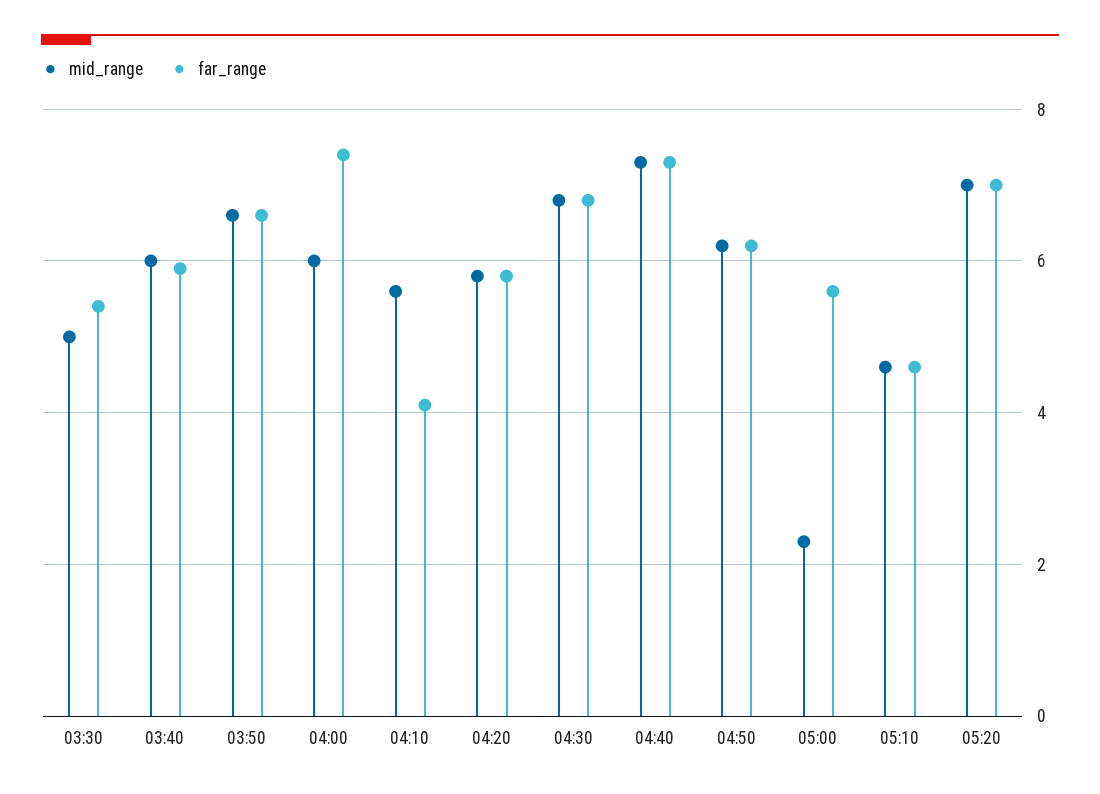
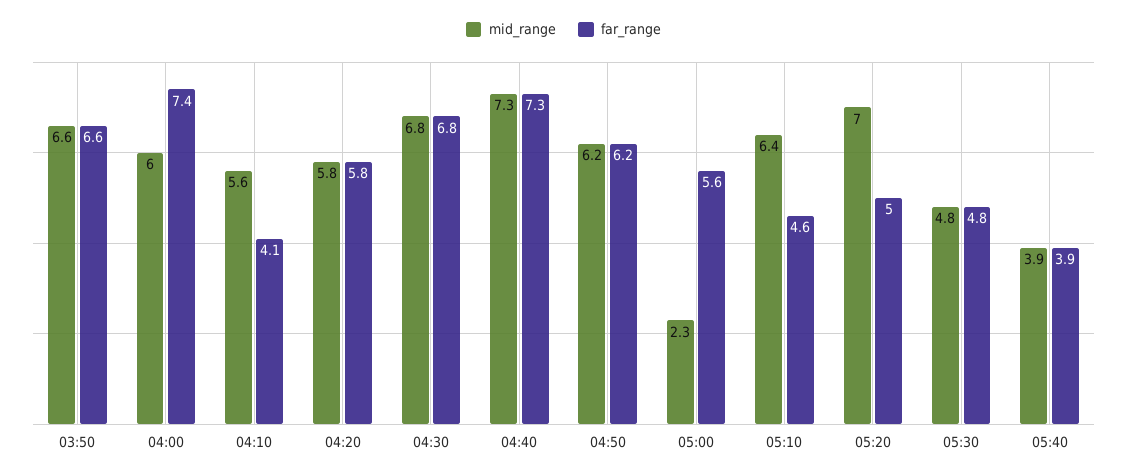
mid_range, 03:30: 5 -> none
far_range, 03:30: 5.5 -> none
mid_range, 03:40: 6 -> none
far_range, 03:40: 6 -> none
mid_range, 05:10: 4.5 -> 6.4
far_range, 05:20: 7 -> 5
mid_range, 05:30: none -> 4.8
far_range, 05:30: none -> 4.8
mid_range, 05:40: none -> 3.9
far_range, 05:40: none -> 3.9

